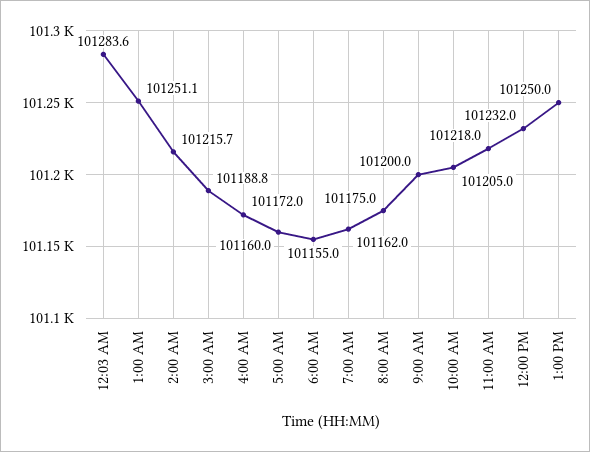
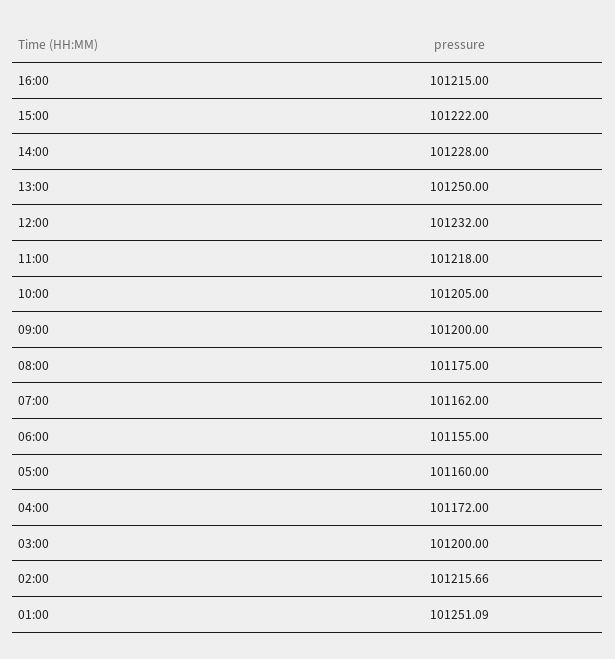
12:03 AM: 101283.6 -> none
3:00 AM: 101188.8 -> 101200
16:00: none -> 101215
15:00: none -> 101222
14:00: none -> 101228

